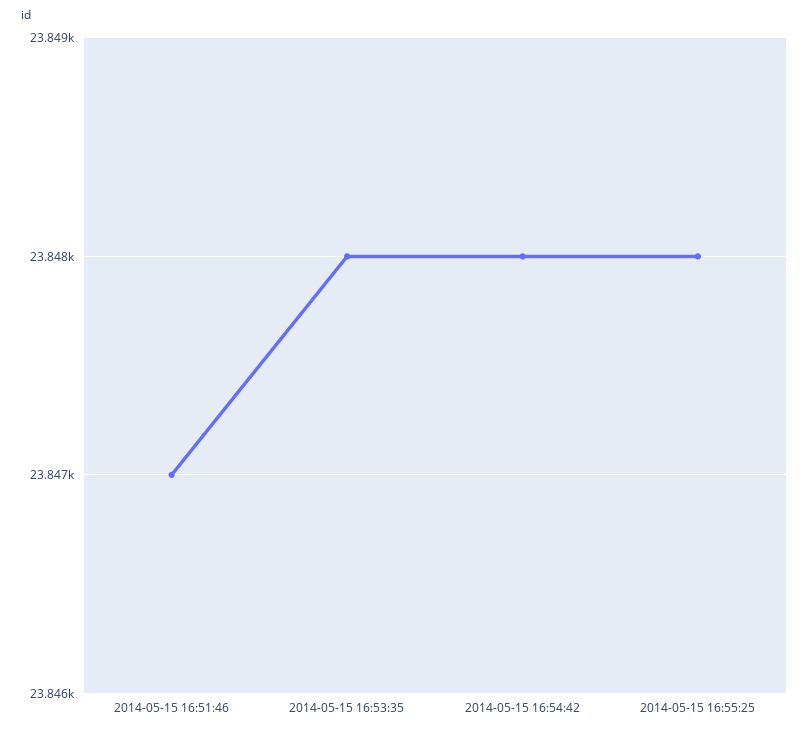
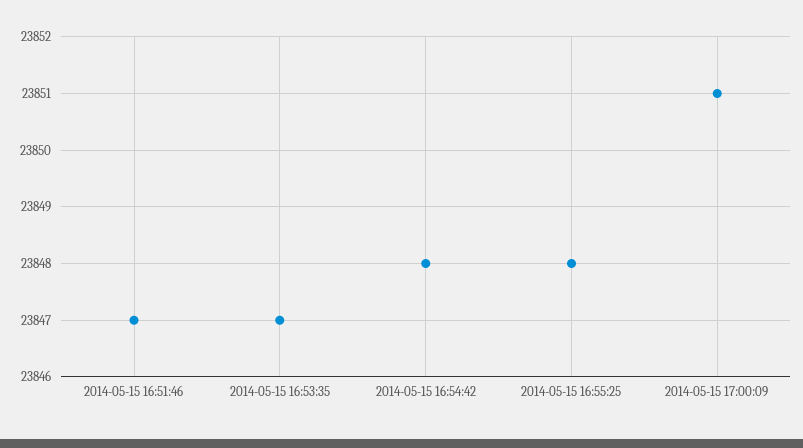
2014-05-15 16:53:35: 23848 -> 23847
2014-05-15 17:00:09: none -> 23851

